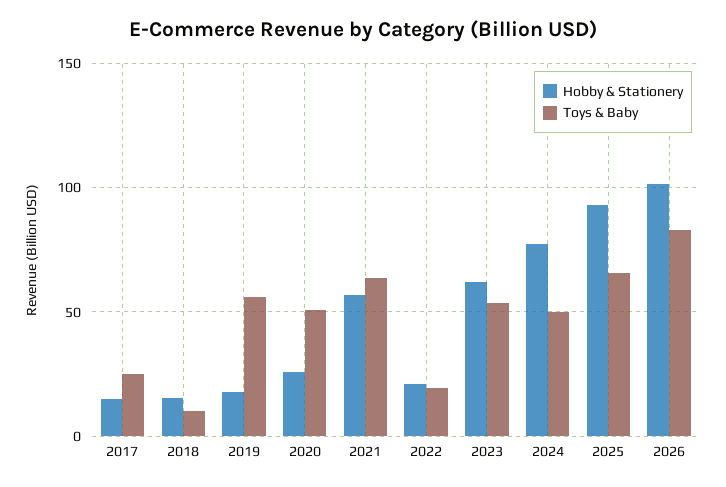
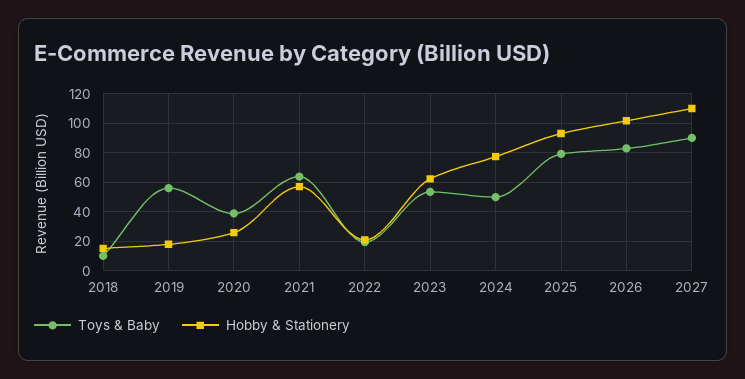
Hobby & Stationery, 2017: 15 -> none
Toys & Baby, 2017: 25 -> none
Toys & Baby, 2020: 50 -> 40
Toys & Baby, 2025: 65 -> 80
Toys & Baby, 2027: none -> 90
Hobby & Stationery, 2027: none -> 110

